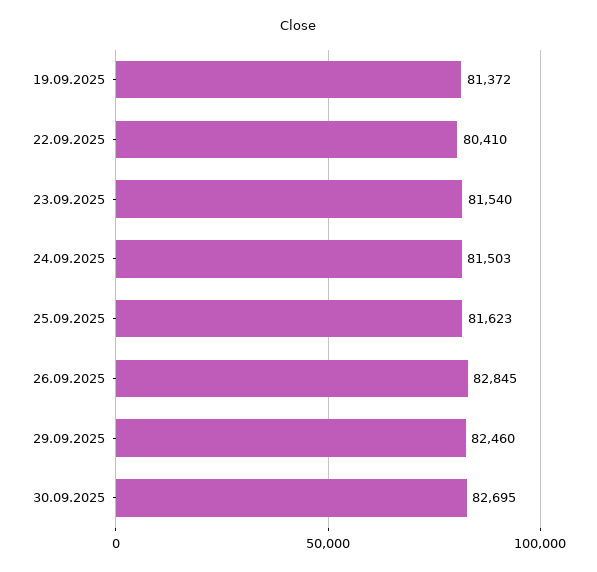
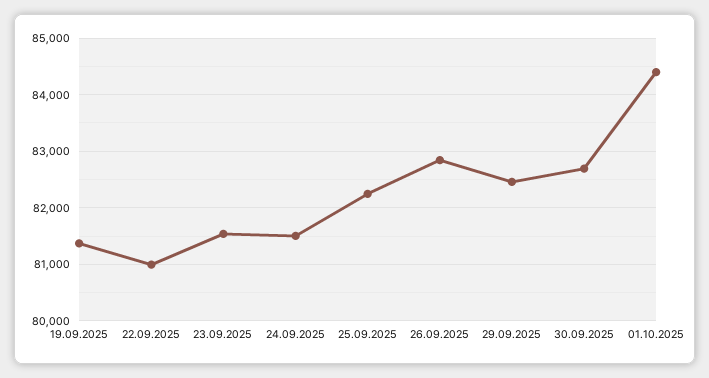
22.09.2025: 80410 -> 81000
25.09.2025: 81623 -> 82200
01.10.2025: none -> 84400

